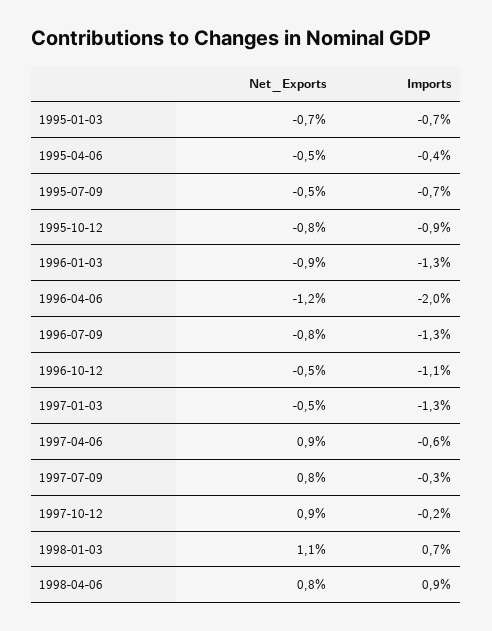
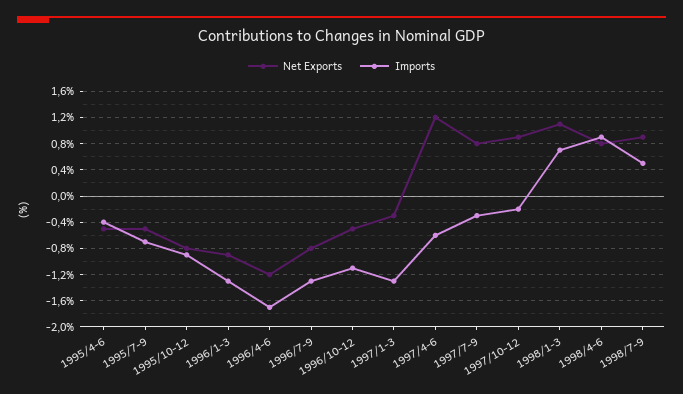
Net_Exports, 1995-01-03: -0.7 -> none
Imports, 1995-01-03: -0.7 -> none
Imports, 1996-04-06: -2 -> -1.7
Net_Exports, 1997-01-03: -0.5 -> -0.3
Net_Exports, 1997-04-06: 0.9 -> 1.2
Net_Exports, 1998/7-9: none -> 0.9
Imports, 1998/7-9: none -> 0.5

